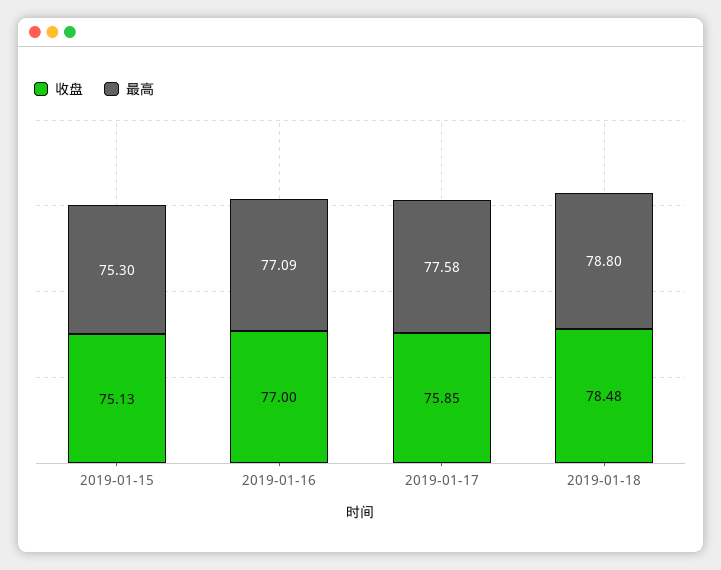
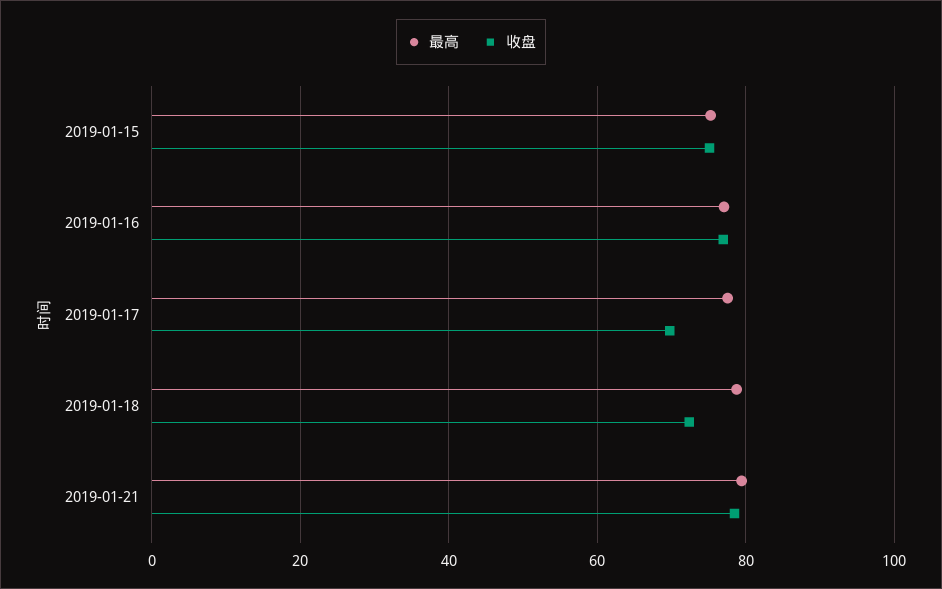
收盘, 2019-01-17: 75.85 -> 70
收盘, 2019-01-18: 78.48 -> 72
最高, 2019-01-21: none -> 80
收盘, 2019-01-21: none -> 78

